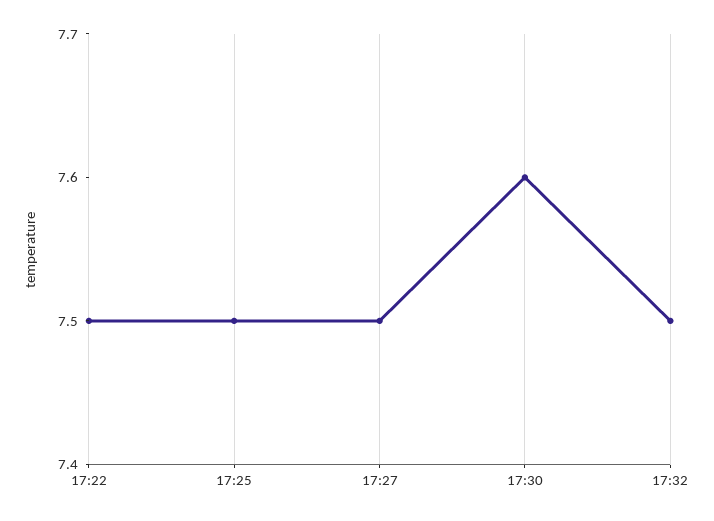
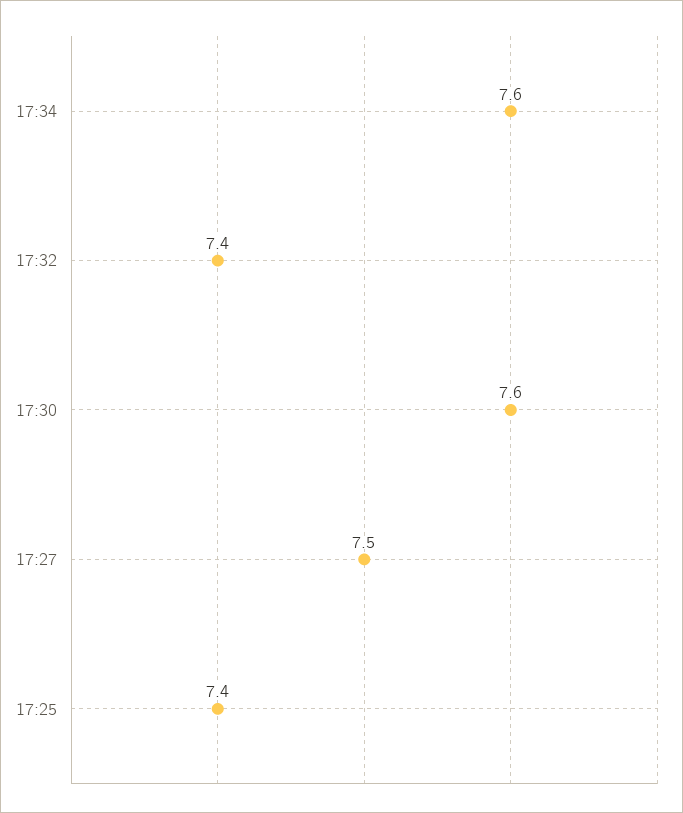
17:22: 7.5 -> none
17:25: 7.5 -> 7.4
17:32: 7.5 -> 7.4
17:34: none -> 7.6

